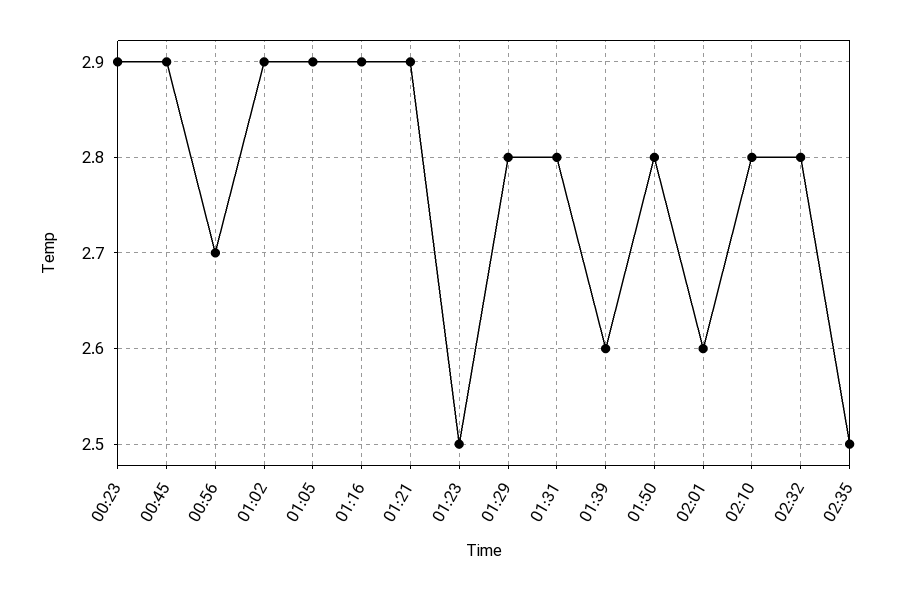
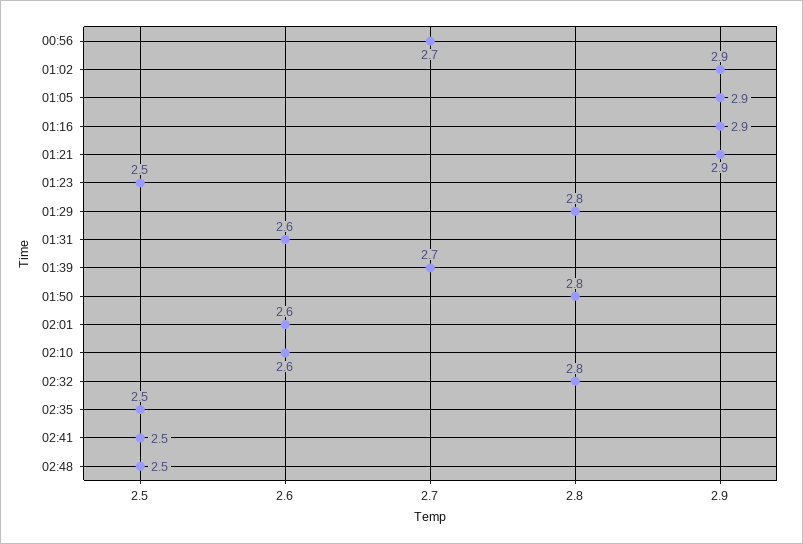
00:23: 2.9 -> none
00:45: 2.9 -> none
01:31: 2.8 -> 2.6
01:39: 2.6 -> 2.7
02:10: 2.8 -> 2.6
02:41: none -> 2.5
02:48: none -> 2.5

